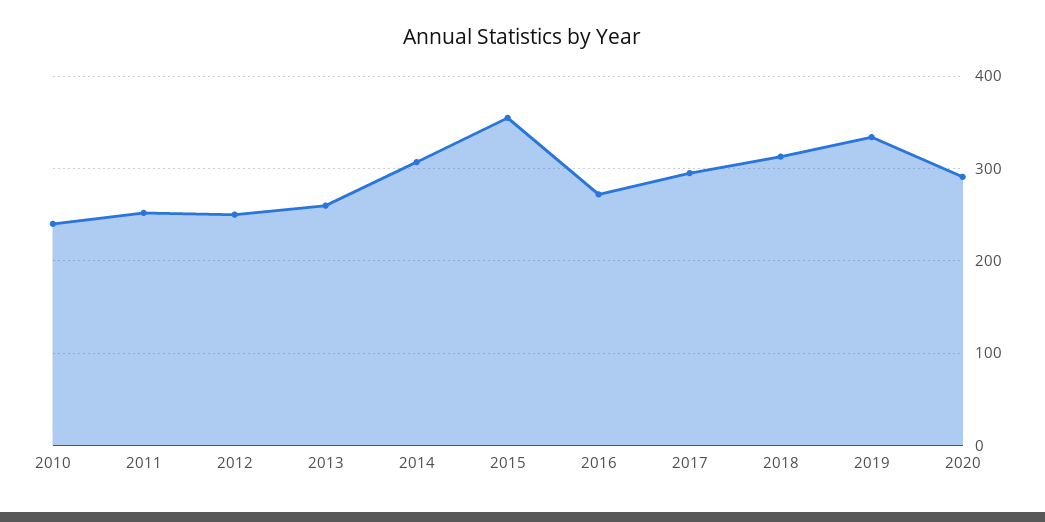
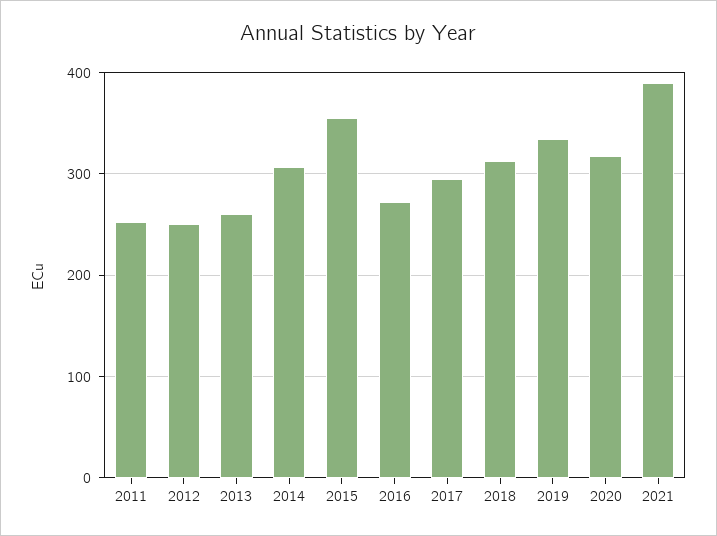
2010: 240 -> none
2020: 290 -> 320
2021: none -> 390

